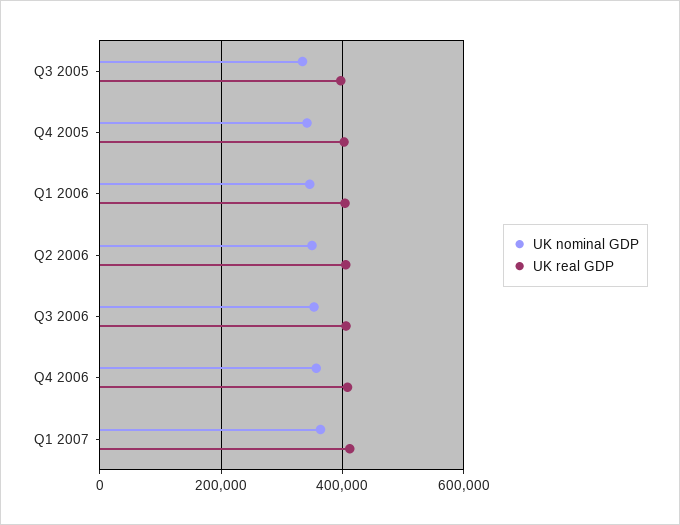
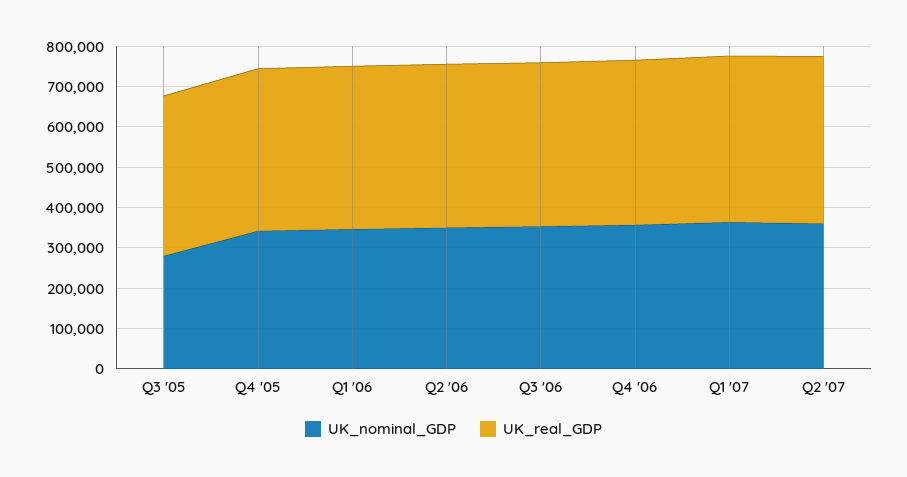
UK nominal GDP, Q3 2005: 340000 -> 280000
UK nominal GDP, Q2 '07: none -> 360000
UK real GDP, Q2 '07: none -> 420000

